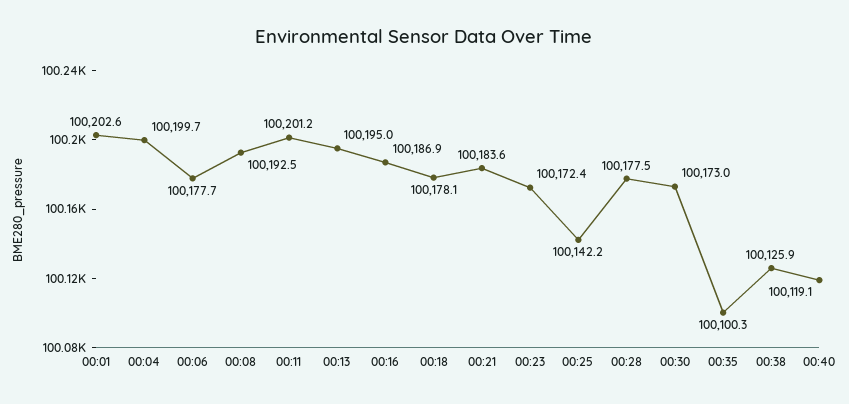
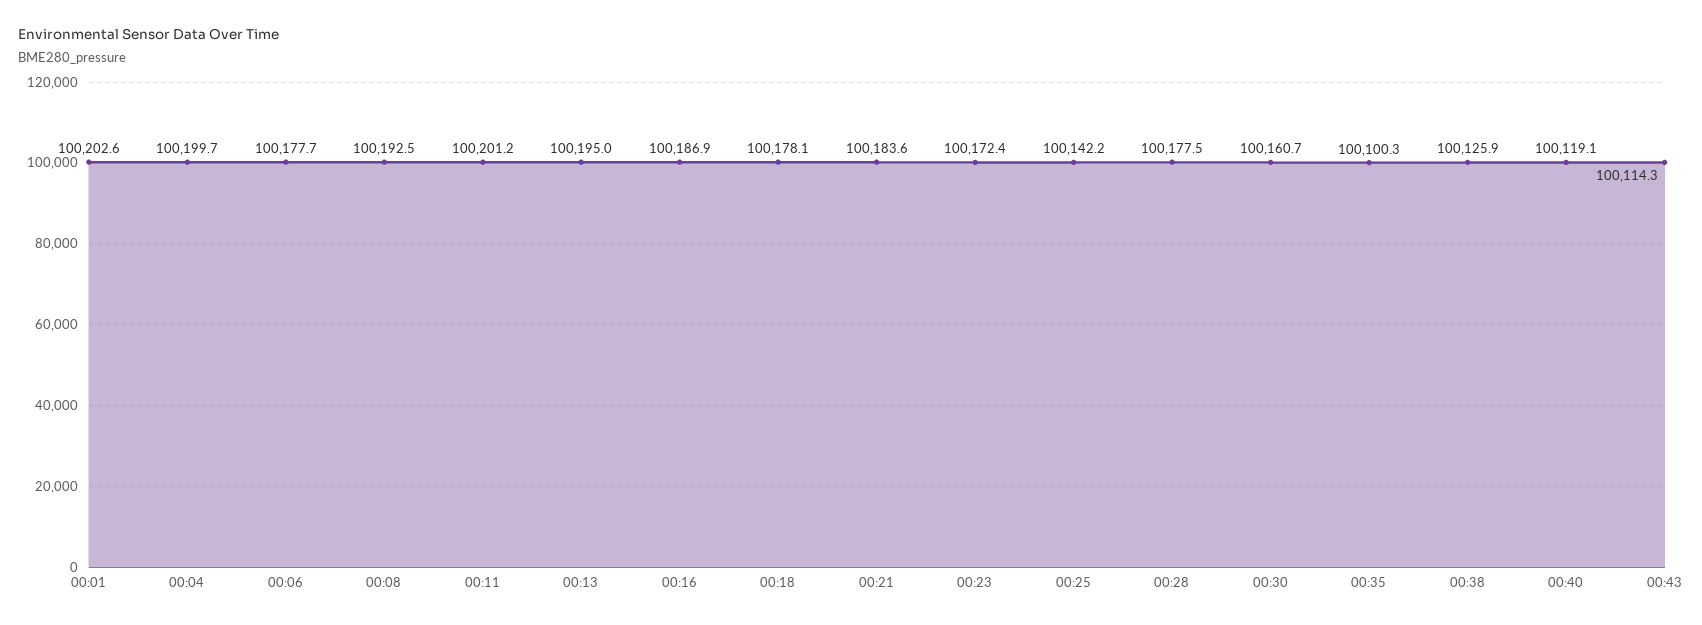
00:30: 100173 -> 100160.7
00:43: none -> 100114.3

